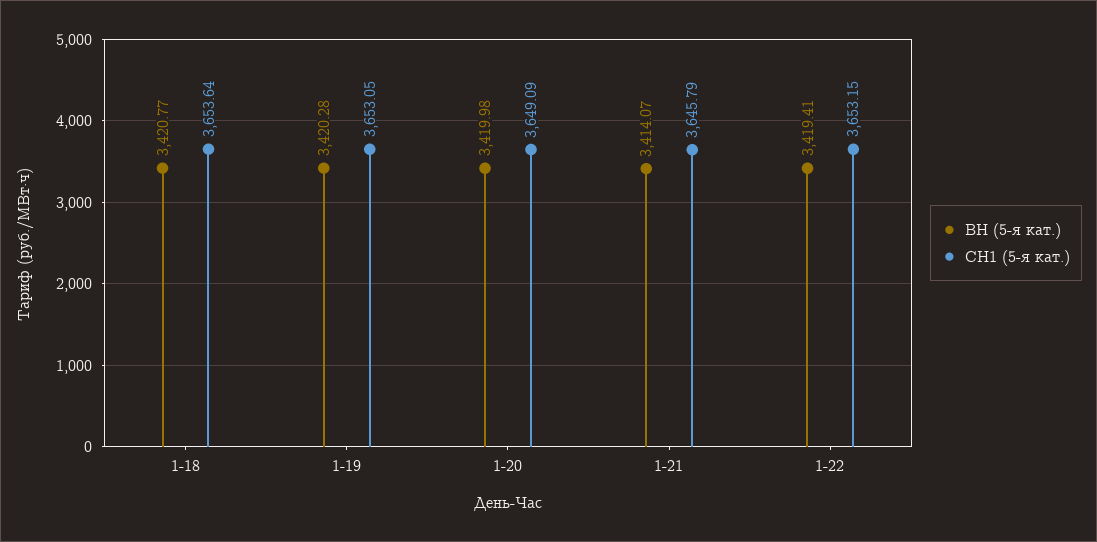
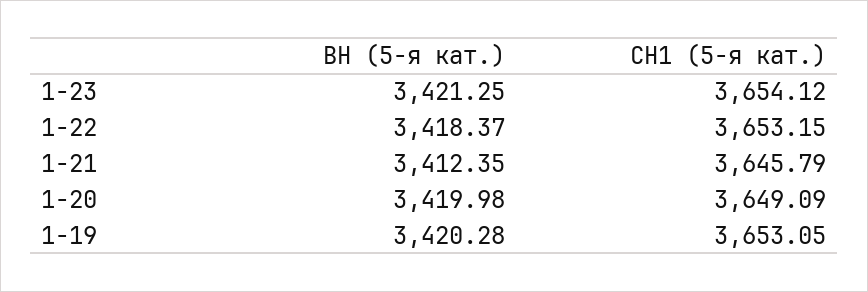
ВН (5-я кат.), 1-18: 3420.77 -> none
СН1 (5-я кат.), 1-18: 3653.64 -> none
ВН (5-я кат.), 1-21: 3414.07 -> 3412.35
ВН (5-я кат.), 1-22: 3419.41 -> 3418.37
ВН (5-я кат.), 1-23: none -> 3421.25
СН1 (5-я кат.), 1-23: none -> 3654.12

